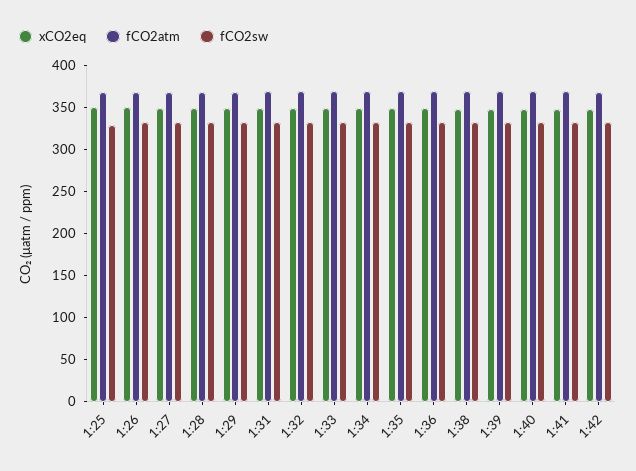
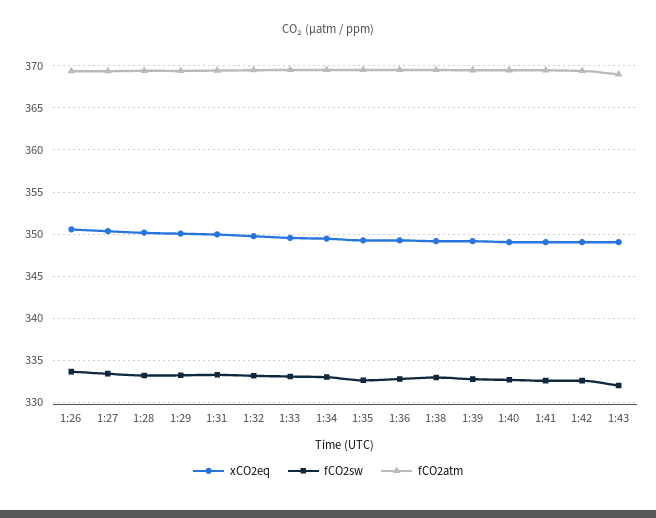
xCO2eq, 1:25: 350 -> none
fCO2atm, 1:25: 370 -> none
fCO2sw, 1:25: 330 -> none
xCO2eq, 1:43: none -> 349
fCO2sw, 1:43: none -> 332
fCO2atm, 1:43: none -> 369

